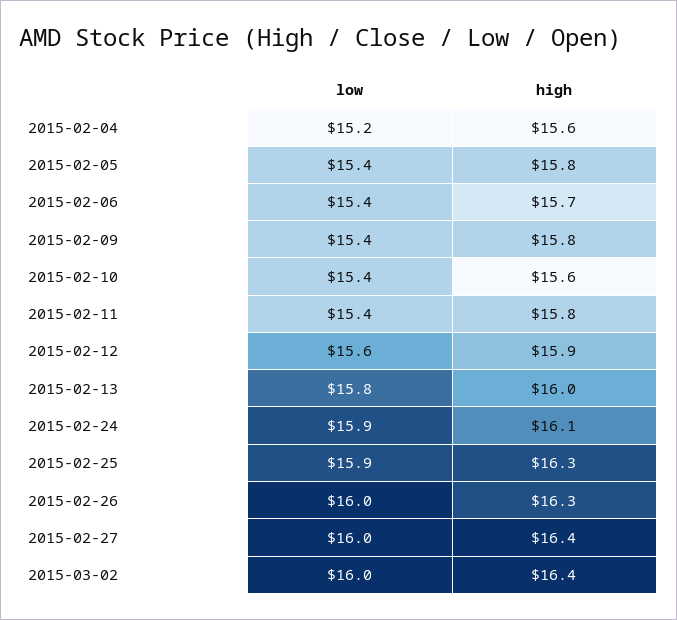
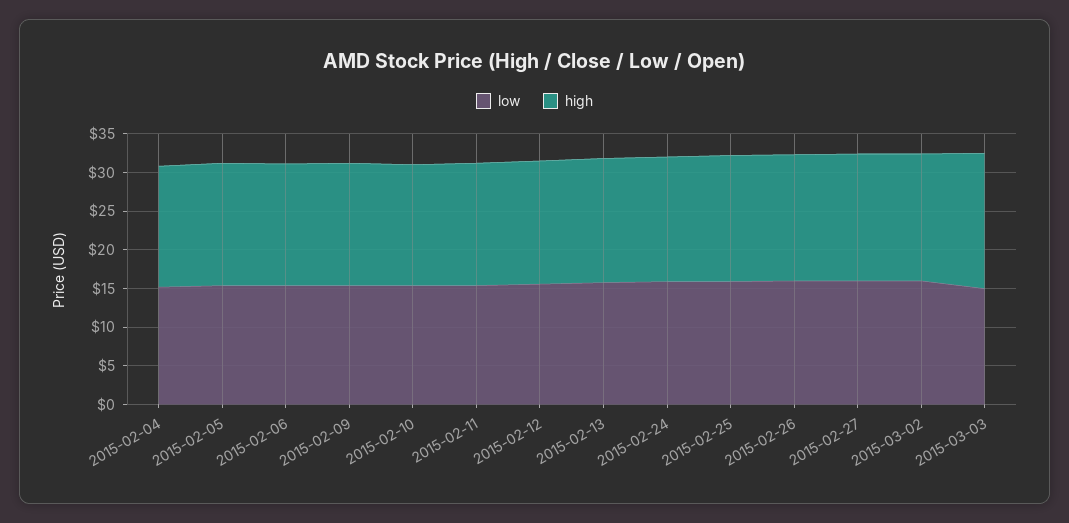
low, 2015-03-03: none -> 15
high, 2015-03-03: none -> 17.5

